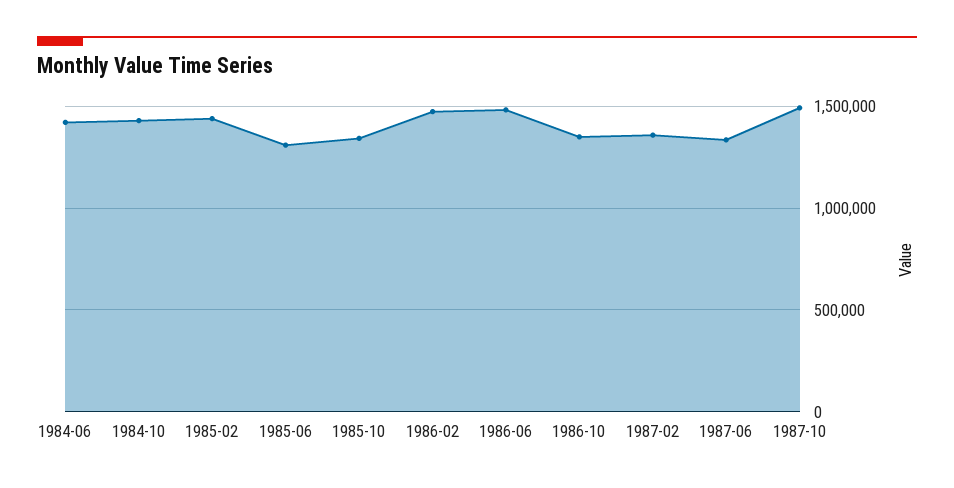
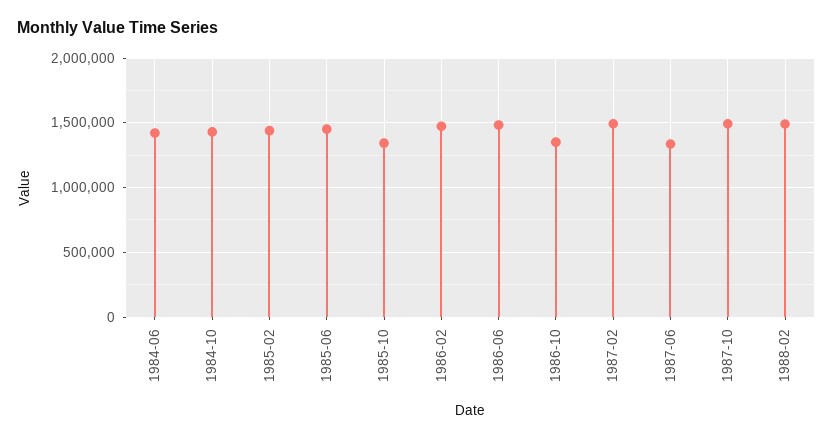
1985-06: 1300000 -> 1450000
1987-02: 1350000 -> 1500000
1988-02: none -> 1500000

